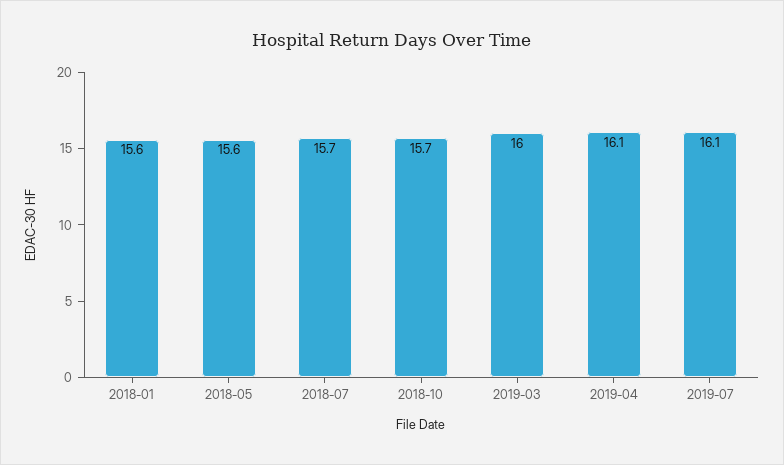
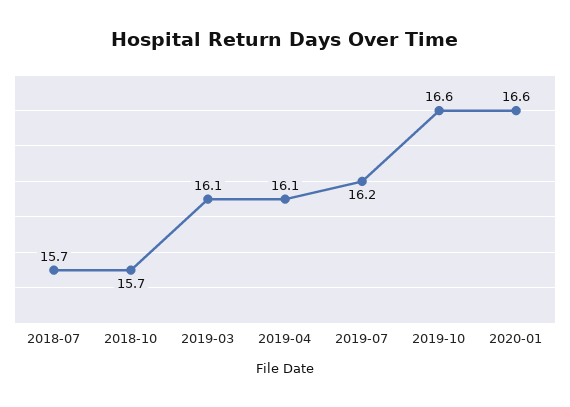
2018-01: 15.6 -> none
2018-05: 15.6 -> none
2019-03: 16 -> 16.1
2019-07: 16.1 -> 16.2
2019-10: none -> 16.6
2020-01: none -> 16.6

